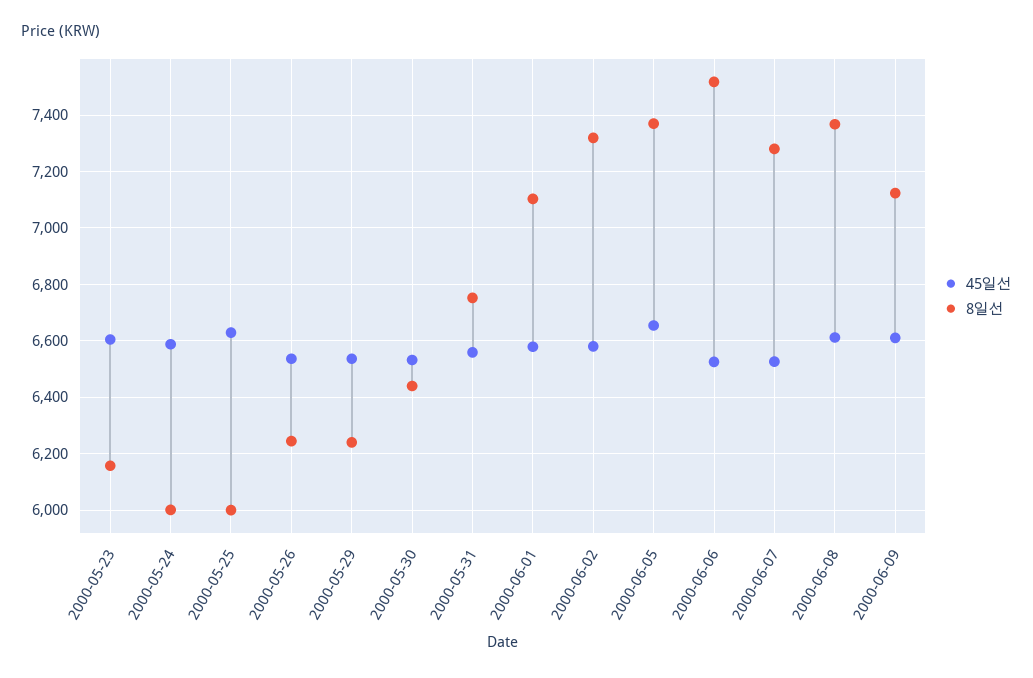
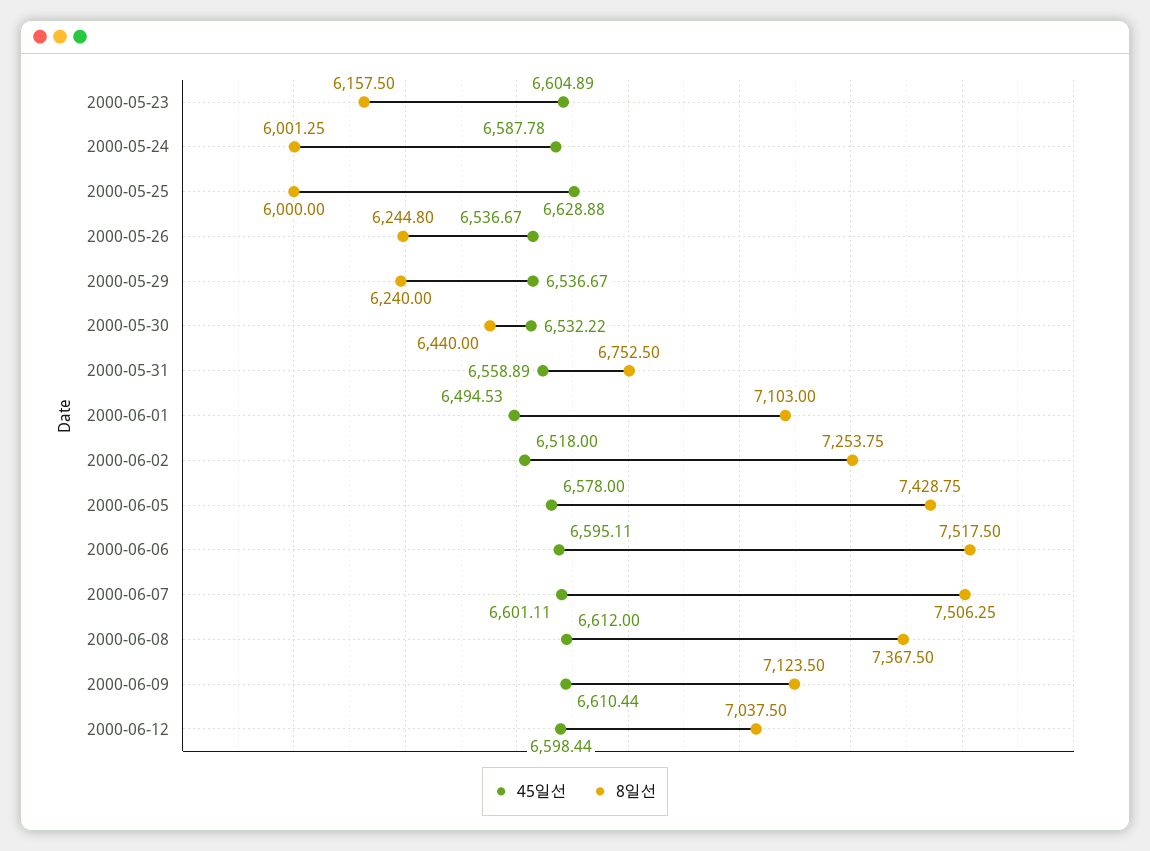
45일선, 2000-06-01: 6575 -> 6494.53
45일선, 2000-06-02: 6575 -> 6518
8일선, 2000-06-02: 7325 -> 7253.75
45일선, 2000-06-05: 6650 -> 6578
8일선, 2000-06-05: 7375 -> 7428.75
45일선, 2000-06-06: 6525 -> 6595.11
45일선, 2000-06-07: 6525 -> 6601.11
8일선, 2000-06-07: 7275 -> 7506.25
45일선, 2000-06-12: none -> 6598.44
8일선, 2000-06-12: none -> 7037.5

